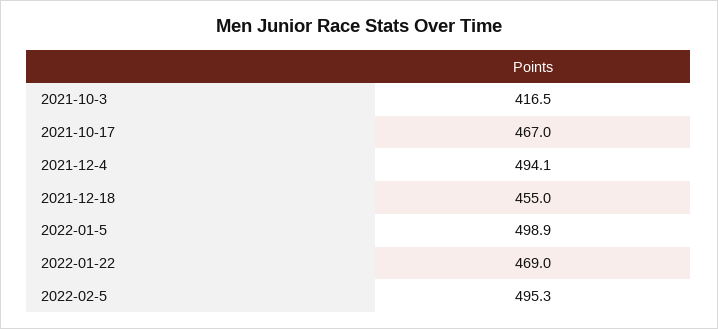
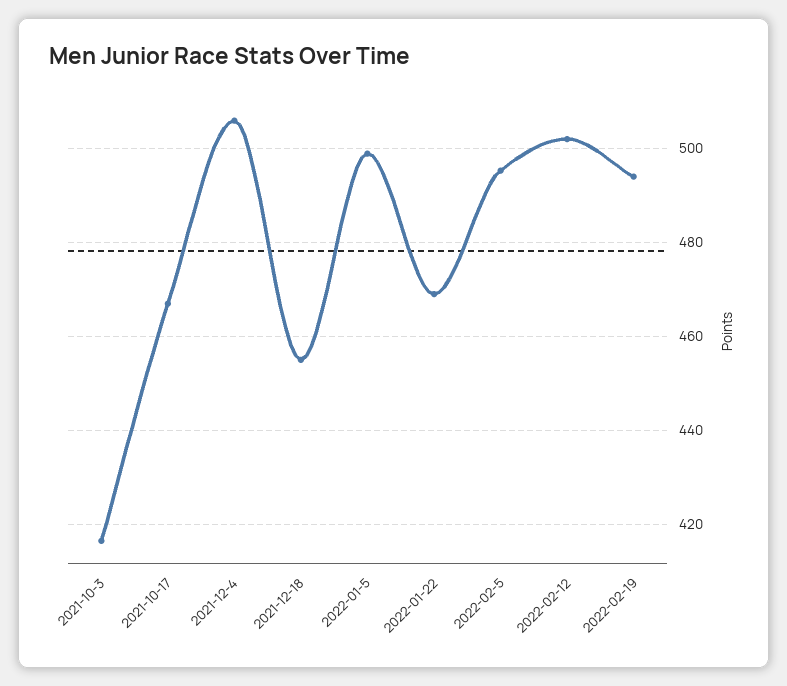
2021-12-4: 494.1 -> 506
2022-02-12: none -> 502
2022-02-19: none -> 494

